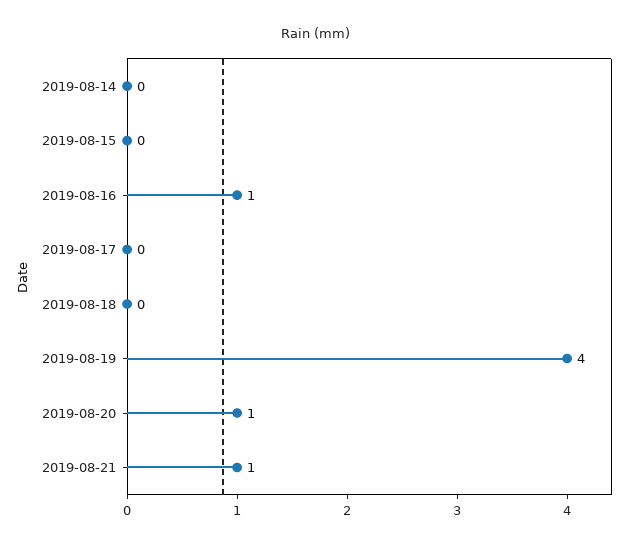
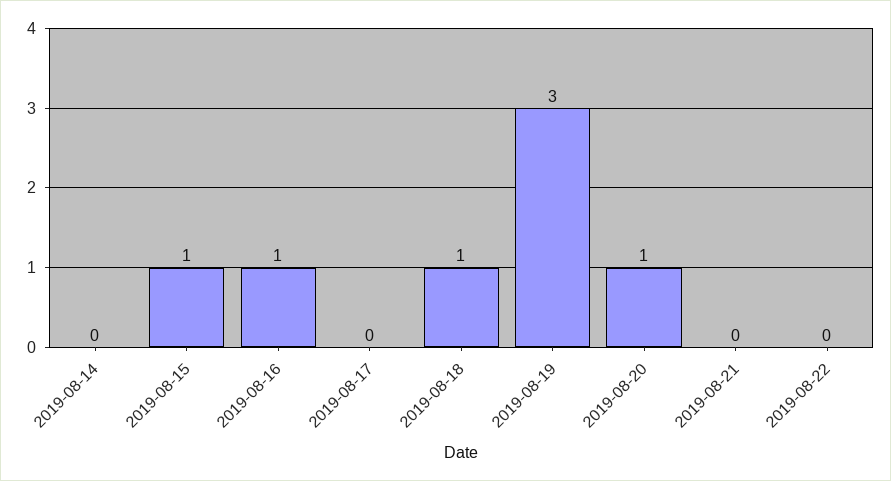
2019-08-15: 0 -> 1
2019-08-18: 0 -> 1
2019-08-19: 4 -> 3
2019-08-21: 1 -> 0
2019-08-22: none -> 0

